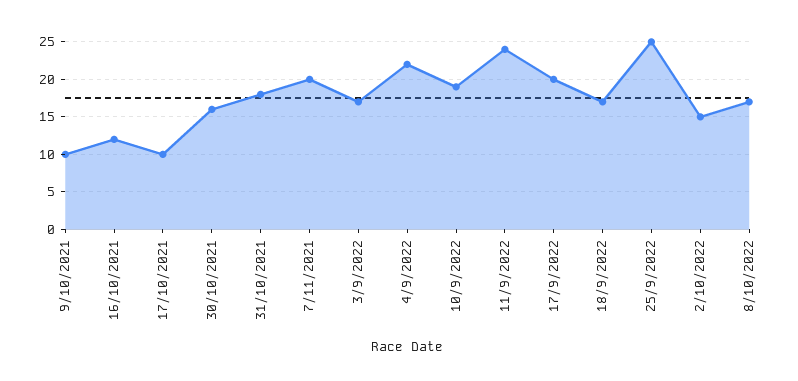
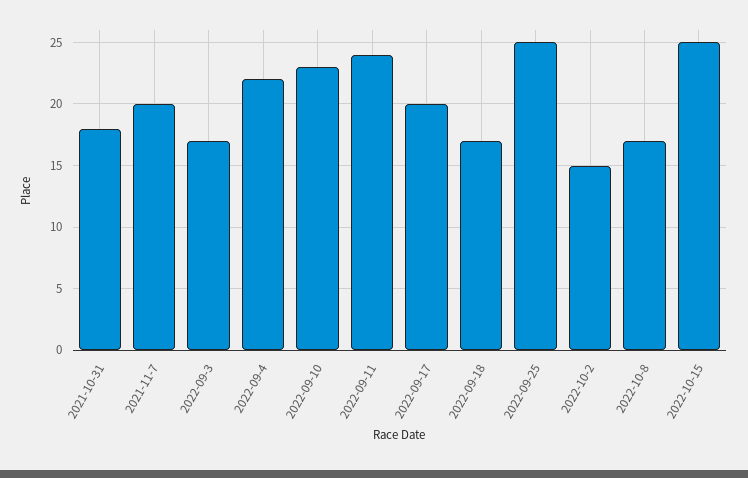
9/10/2021: 10 -> none
16/10/2021: 12 -> none
17/10/2021: 10 -> none
30/10/2021: 16 -> none
10/9/2022: 19 -> 23
2022-10-15: none -> 25

